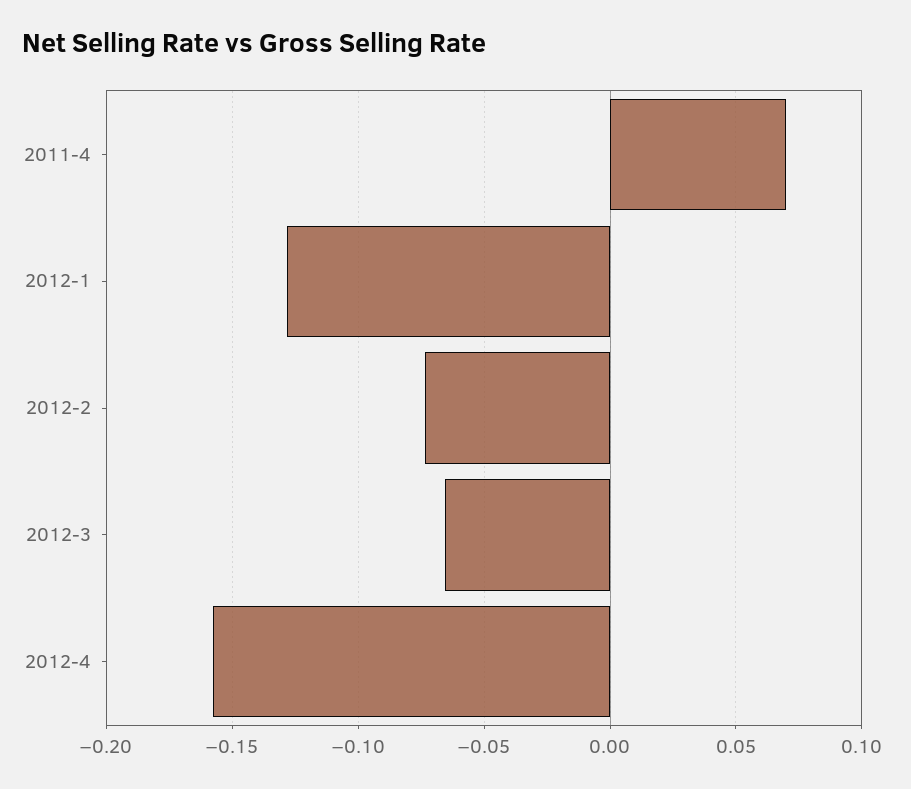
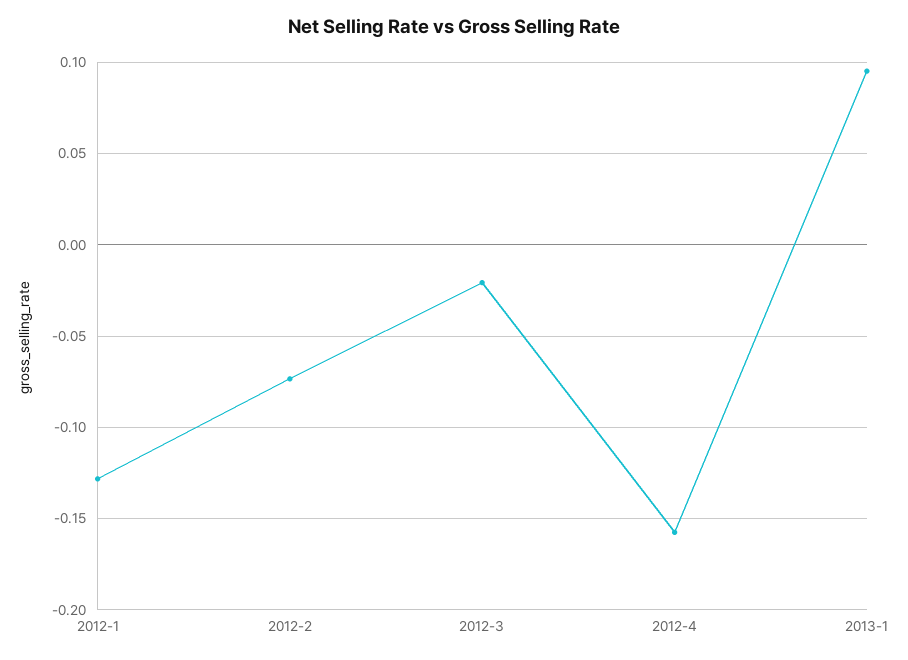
2011-4: 0.07 -> none
2012-3: -0.065 -> -0.02
2013-1: none -> 0.095

